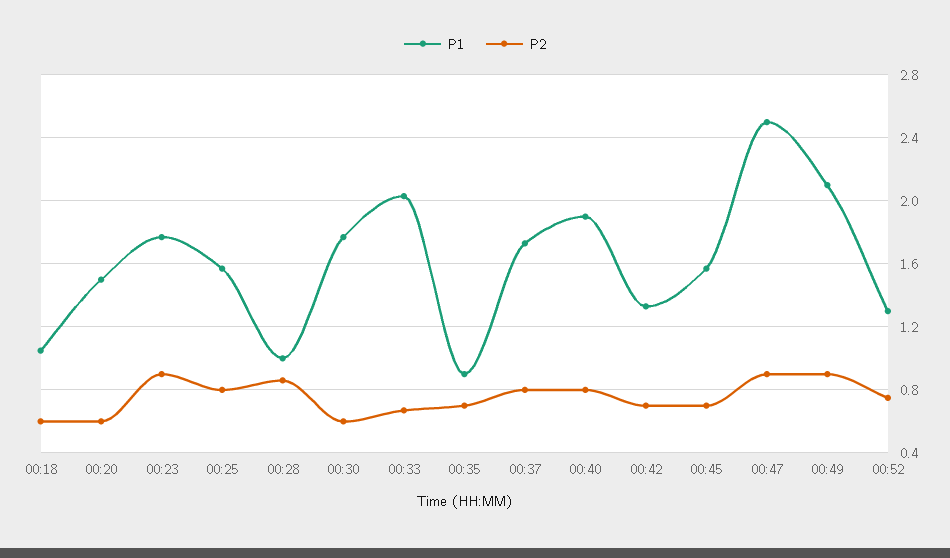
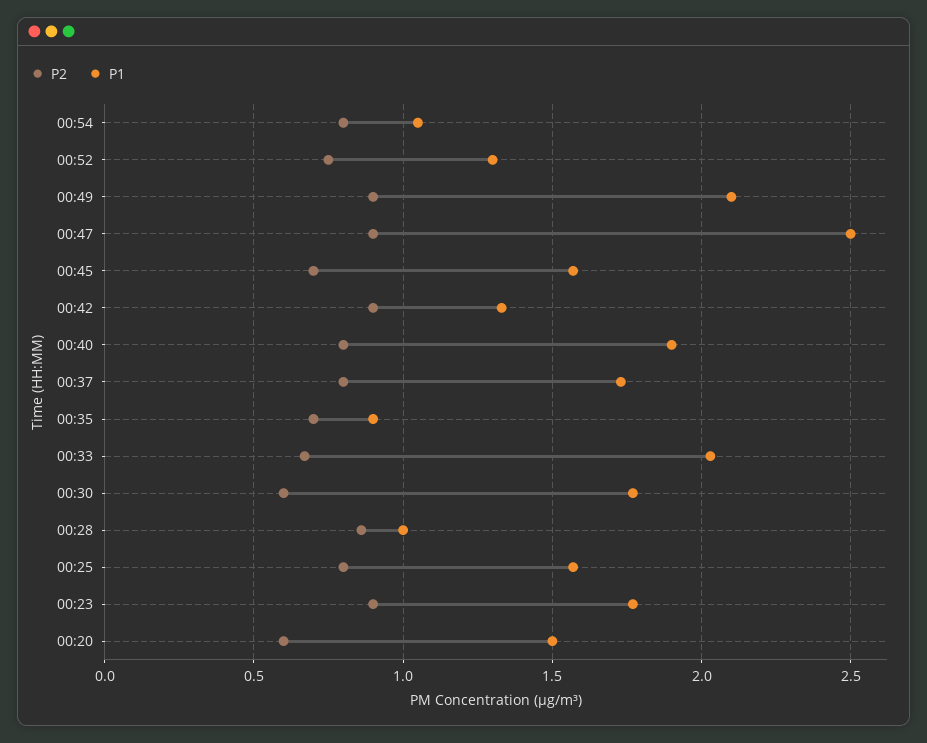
P1, 00:18: 1.05 -> none
P2, 00:18: 0.6 -> none
P2, 00:42: 0.7 -> 0.9
P2, 00:54: none -> 0.8
P1, 00:54: none -> 1.05

